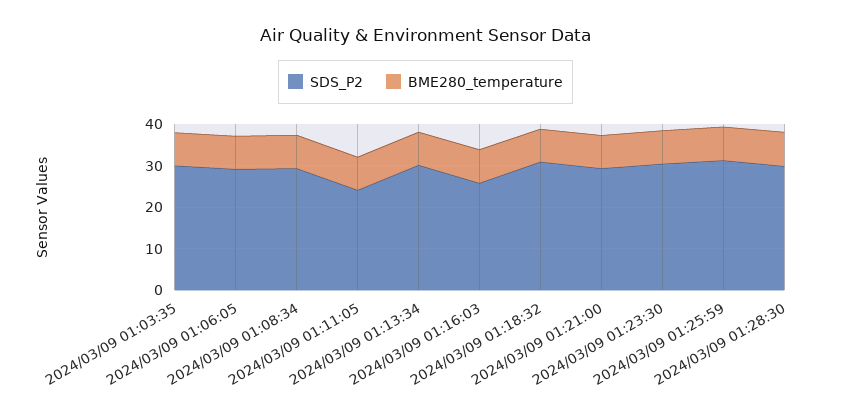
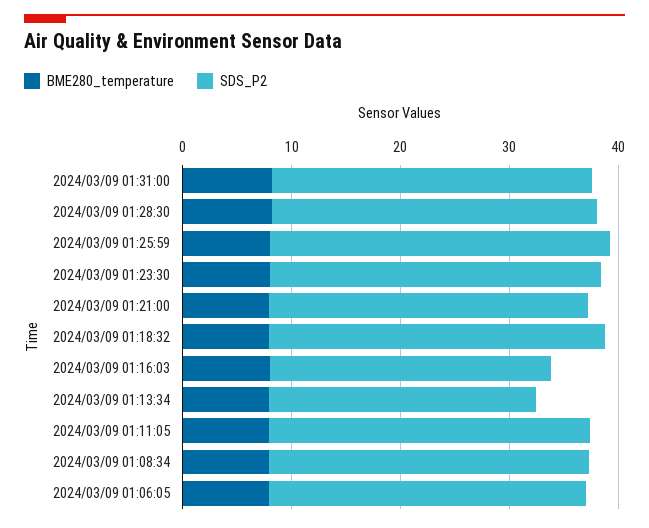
SDS_P2, 2024/03/09 01:03:35: 30 -> none
BME280_temperature, 2024/03/09 01:03:35: 8 -> none
SDS_P2, 2024/03/09 01:11:05: 24 -> 30
SDS_P2, 2024/03/09 01:13:34: 30 -> 24
BME280_temperature, 2024/03/09 01:31:00: none -> 8
SDS_P2, 2024/03/09 01:31:00: none -> 30

